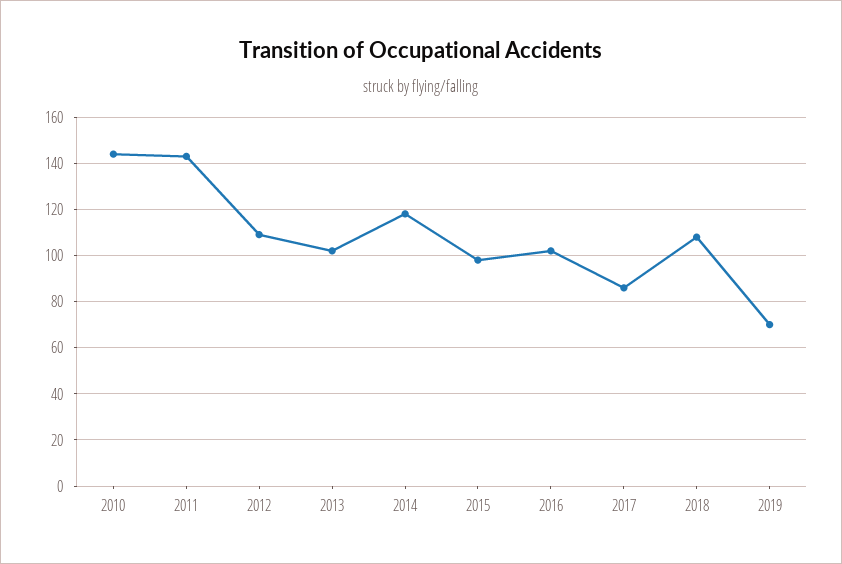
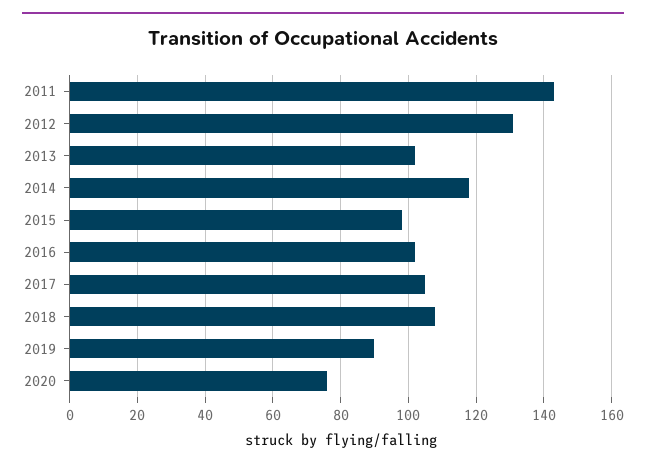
2010: 145 -> none
2012: 110 -> 130
2017: 85 -> 105
2019: 70 -> 90
2020: none -> 75

